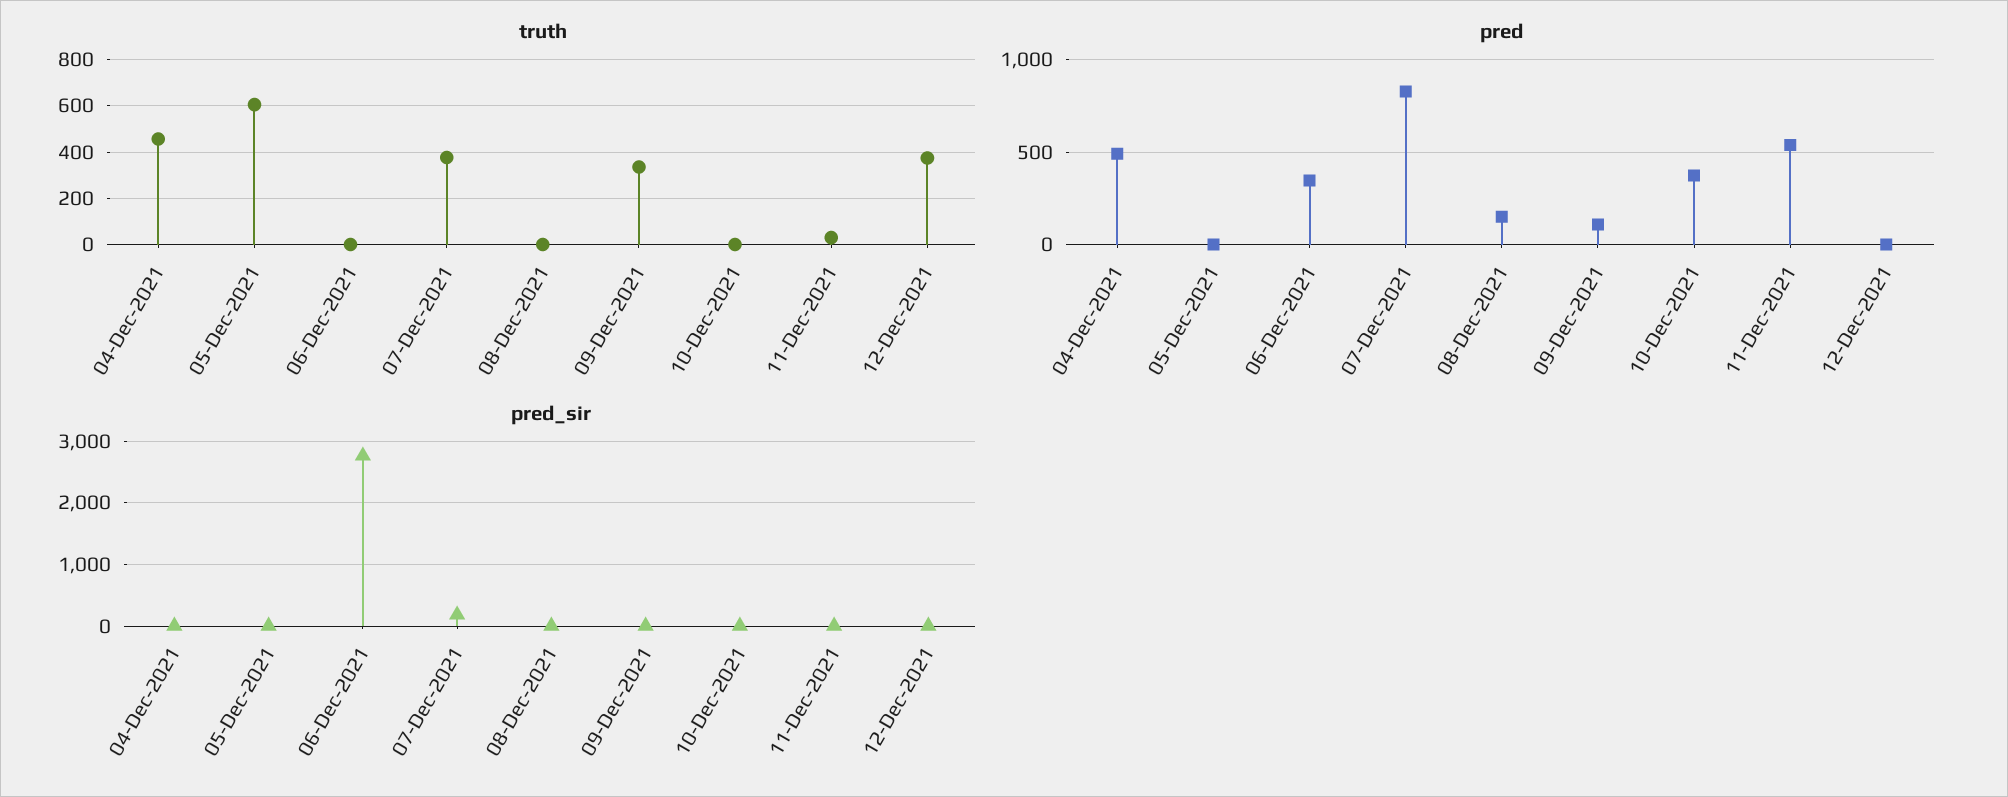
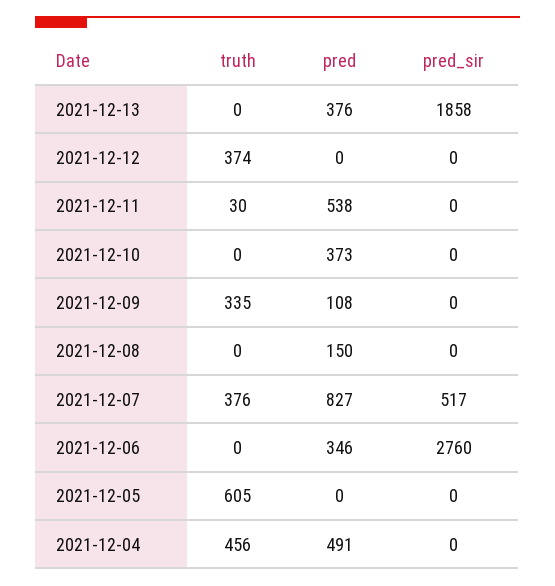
pred_sir, 07-Dec-2021: 200 -> 517
truth, 2021-12-13: none -> 0
pred, 2021-12-13: none -> 376
pred_sir, 2021-12-13: none -> 1858

